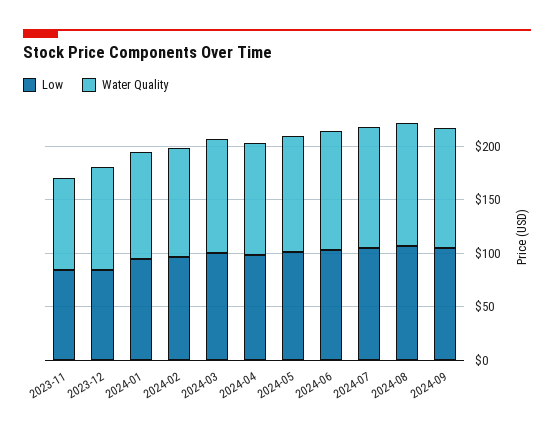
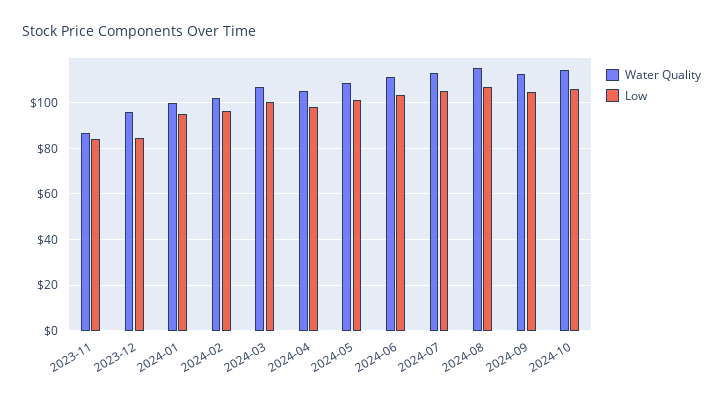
Water Quality, 2024-10: none -> 115
Low, 2024-10: none -> 105

